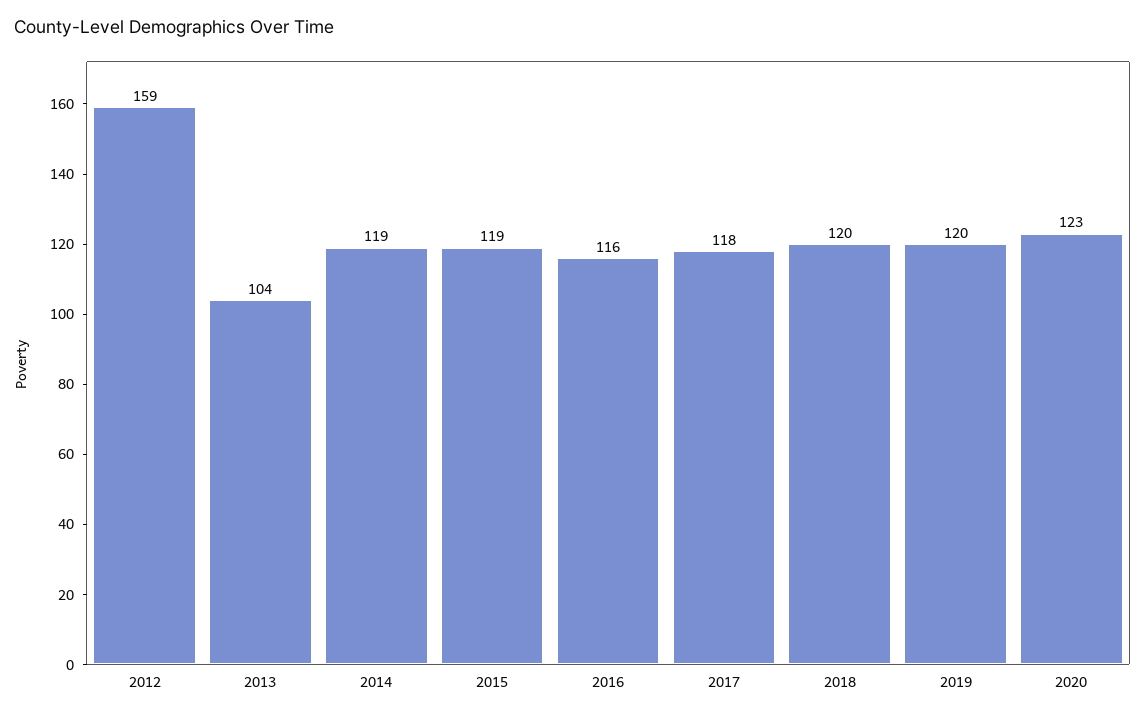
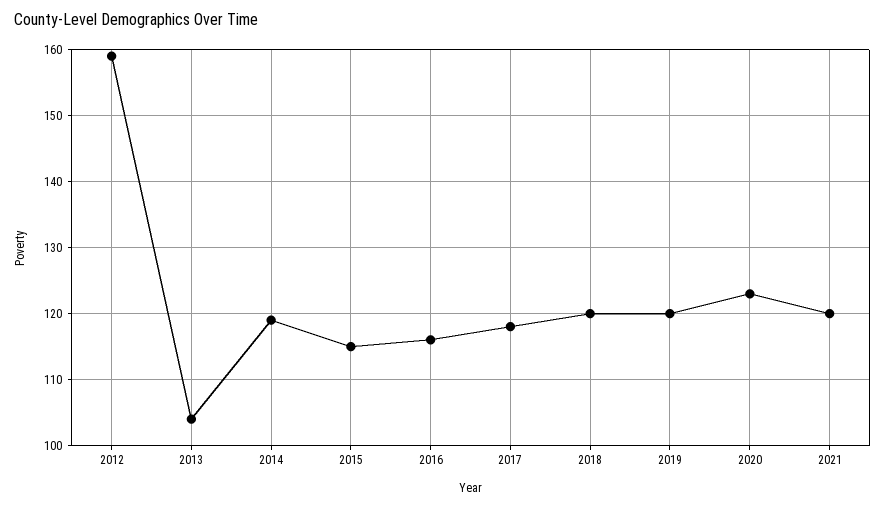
2015: 119 -> 115
2021: none -> 120

